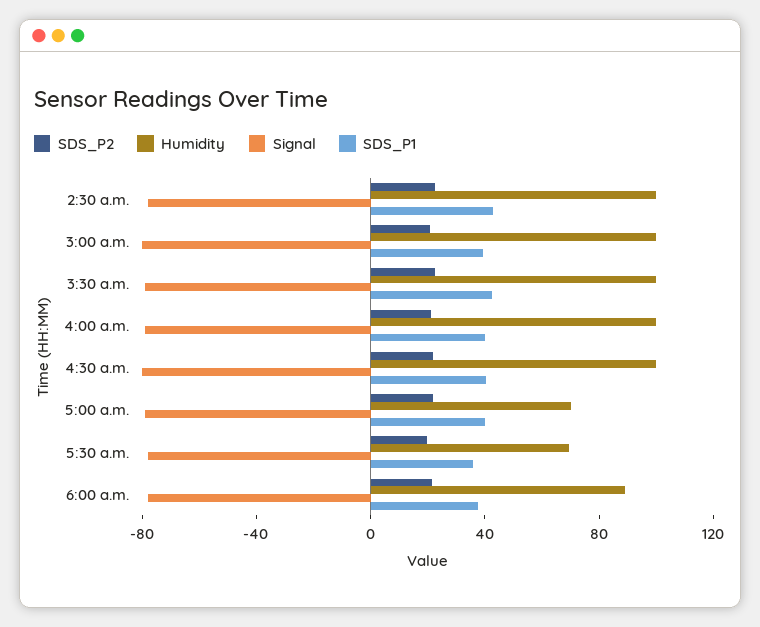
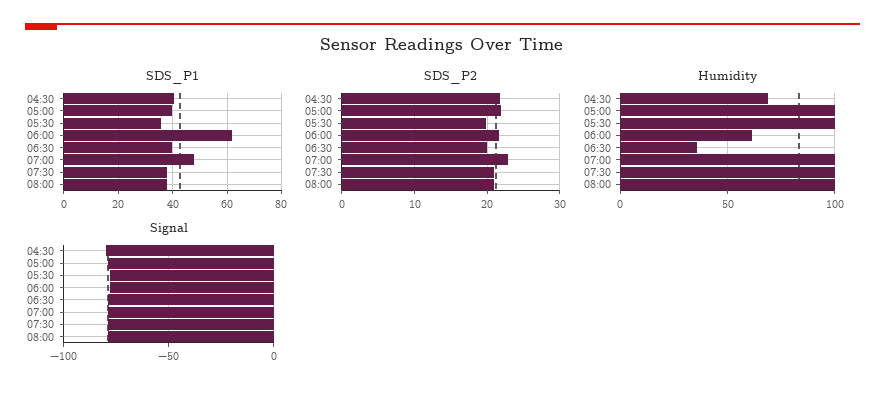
SDS_P2, 2:30 a.m.: 20 -> none
Humidity, 2:30 a.m.: 100 -> none
Signal, 2:30 a.m.: -80 -> none
SDS_P1, 2:30 a.m.: 40 -> none
SDS_P2, 3:00 a.m.: 20 -> none
Humidity, 3:00 a.m.: 100 -> none
Signal, 3:00 a.m.: -80 -> none
SDS_P1, 3:00 a.m.: 40 -> none
SDS_P2, 3:30 a.m.: 20 -> none
Humidity, 3:30 a.m.: 100 -> none
Signal, 3:30 a.m.: -80 -> none
SDS_P1, 3:30 a.m.: 40 -> none
SDS_P2, 4:00 a.m.: 20 -> none
Humidity, 4:00 a.m.: 100 -> none
Signal, 4:00 a.m.: -80 -> none
SDS_P1, 4:00 a.m.: 40 -> none
Humidity, 4:30 a.m.: 100 -> 70
Humidity, 5:00 a.m.: 70 -> 100
Humidity, 5:30 a.m.: 70 -> 100
Humidity, 6:00 a.m.: 90 -> 60
SDS_P1, 6:00 a.m.: 40 -> 62.5
SDS_P1, 06:30: none -> 40
SDS_P1, 07:00: none -> 47.5
SDS_P1, 07:30: none -> 37.5
SDS_P1, 08:00: none -> 37.5
SDS_P2, 06:30: none -> 20
SDS_P2, 07:00: none -> 23
SDS_P2, 07:30: none -> 21
SDS_P2, 08:00: none -> 21
Humidity, 06:30: none -> 35
Humidity, 07:00: none -> 100
Humidity, 07:30: none -> 100
Humidity, 08:00: none -> 100
Signal, 06:30: none -> -80
Signal, 07:00: none -> -80
Signal, 07:30: none -> -80
Signal, 08:00: none -> -80

